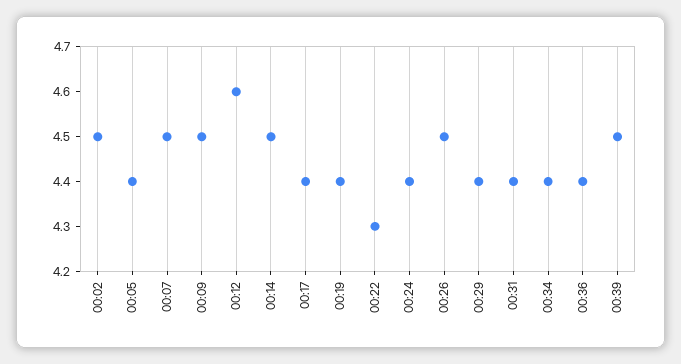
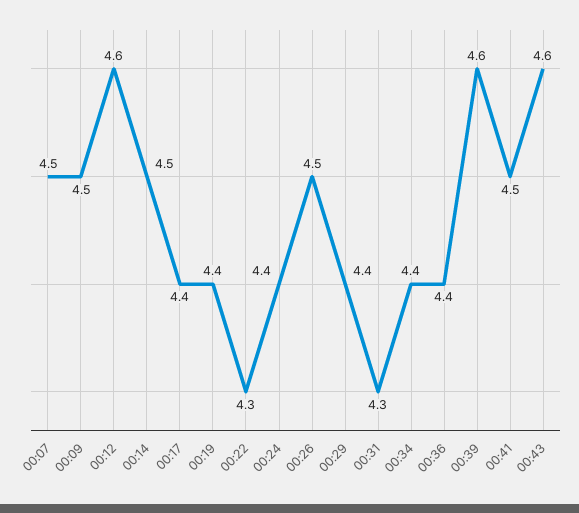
00:02: 4.5 -> none
00:05: 4.4 -> none
00:31: 4.4 -> 4.3
00:39: 4.5 -> 4.6
00:41: none -> 4.5
00:43: none -> 4.6

